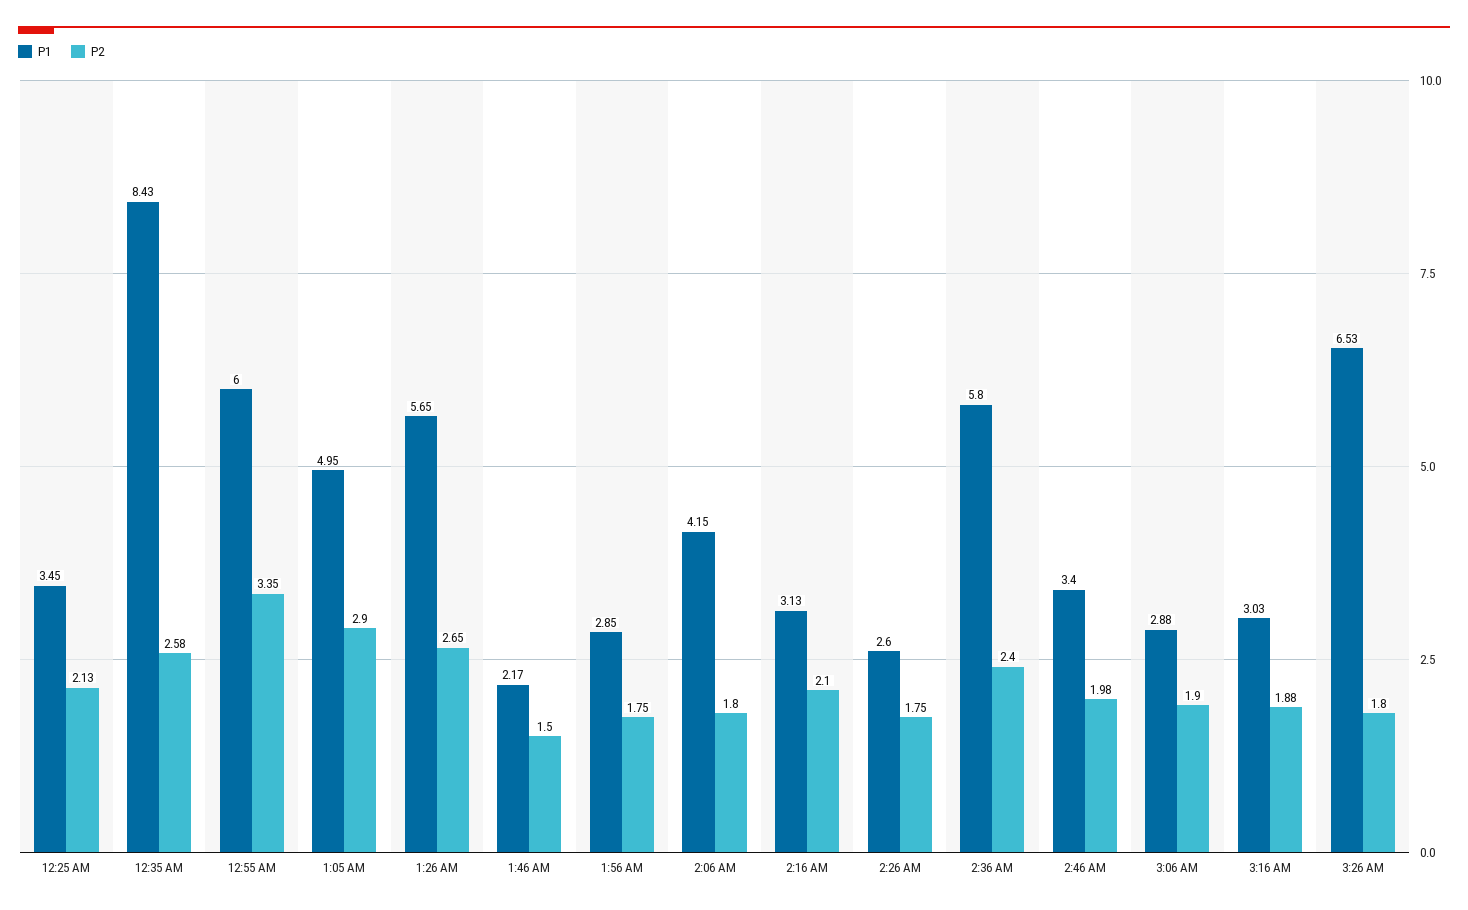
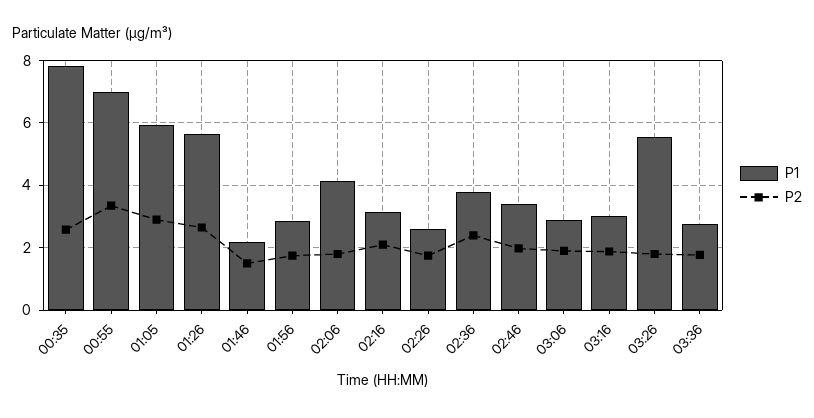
P1, 12:25 AM: 3.45 -> none
P2, 12:25 AM: 2.13 -> none
P1, 12:35 AM: 8.43 -> 7.8
P1, 12:55 AM: 6 -> 7
P1, 1:05 AM: 4.95 -> 6
P1, 2:36 AM: 5.8 -> 3.8
P1, 3:26 AM: 6.53 -> 5.6
P1, 03:36: none -> 2.8
P2, 03:36: none -> 1.8

